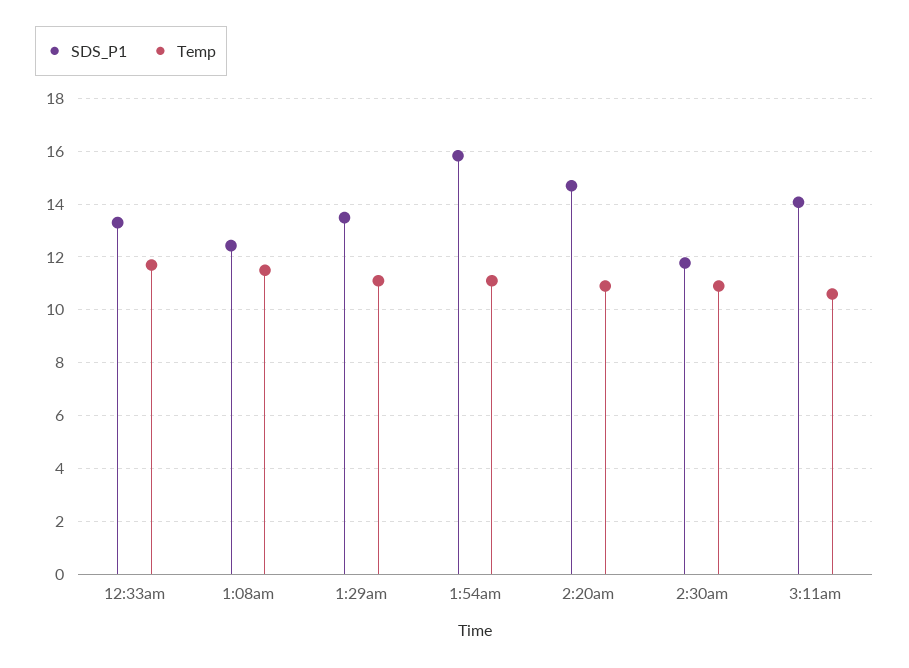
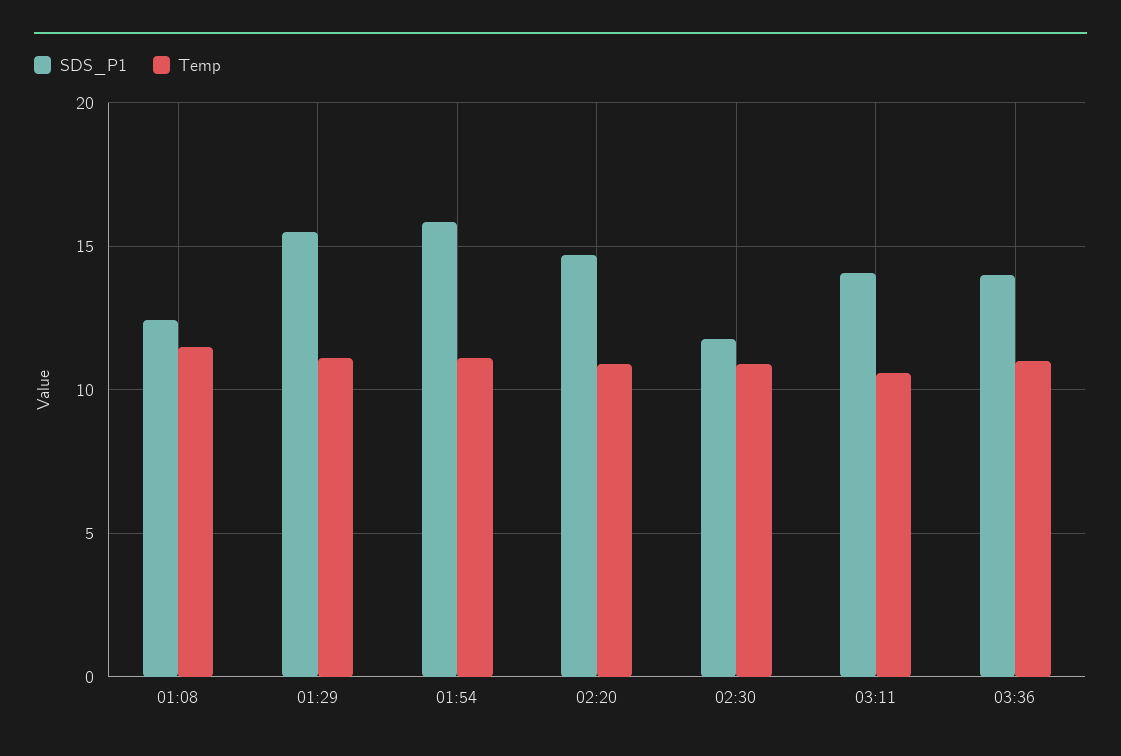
SDS_P1, 12:33am: 13.25 -> none
Temp, 12:33am: 11.75 -> none
SDS_P1, 1:29am: 13.5 -> 15.5
SDS_P1, 03:36: none -> 14
Temp, 03:36: none -> 11

